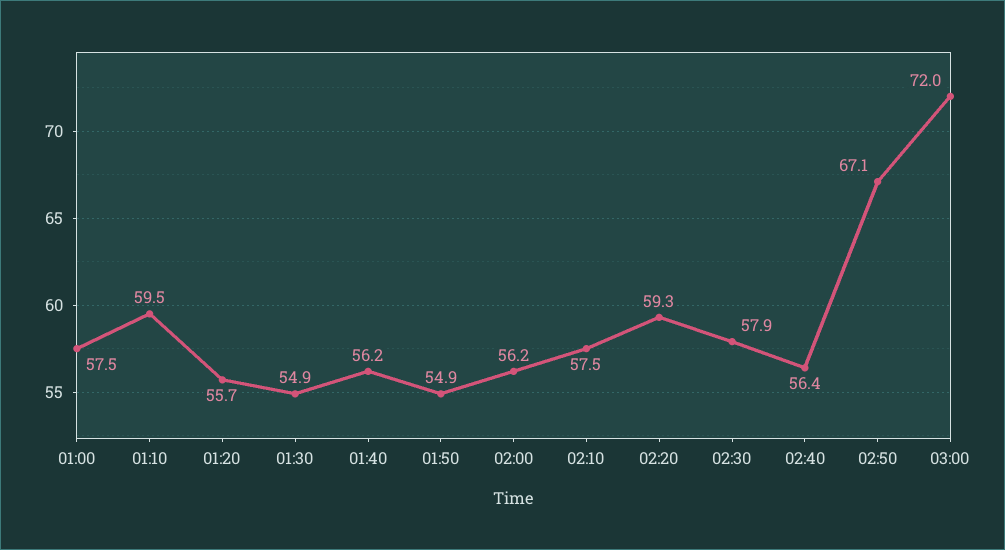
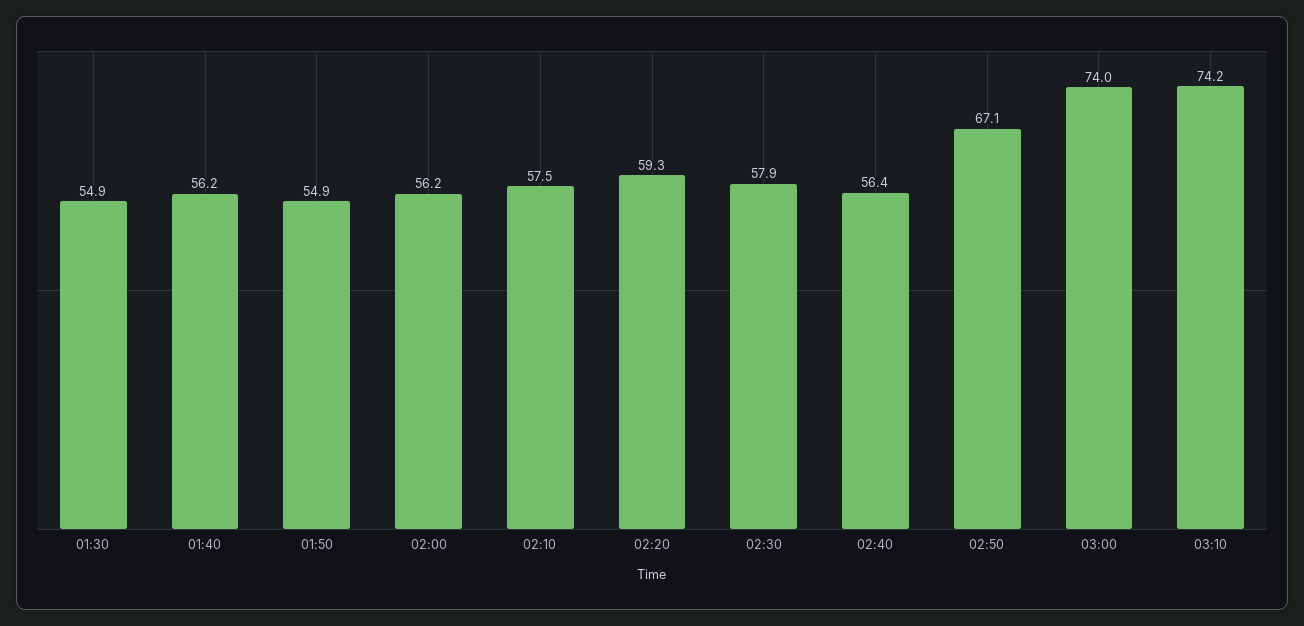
01:00: 57.5 -> none
01:10: 59.5 -> none
01:20: 55.7 -> none
03:00: 72 -> 74
03:10: none -> 74.2

